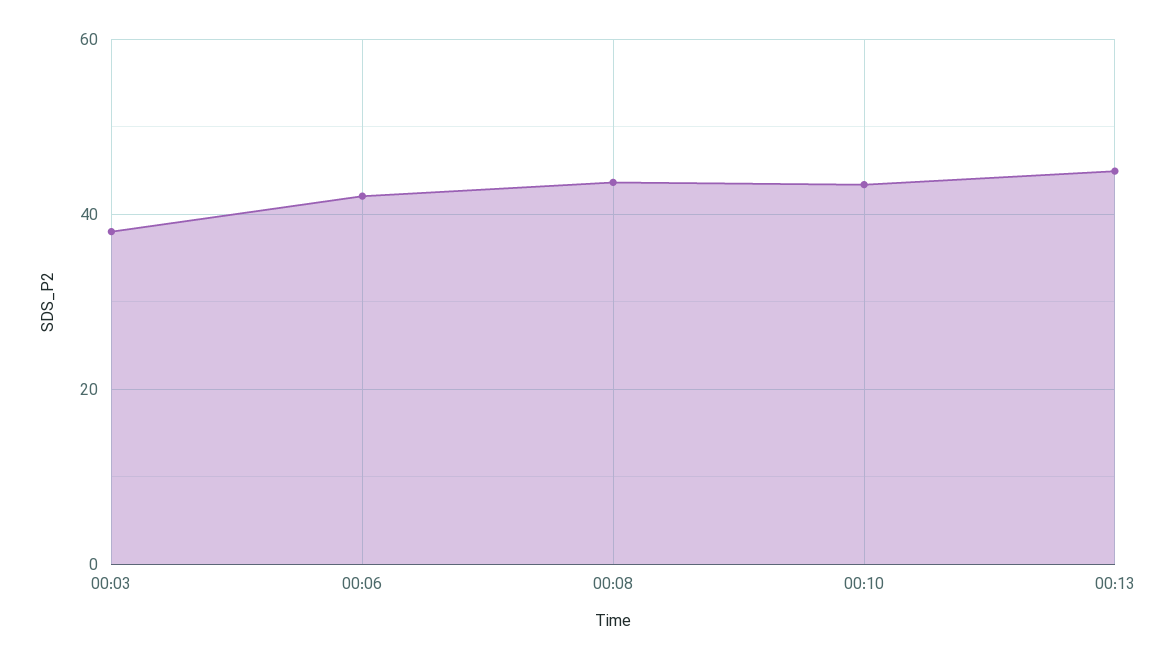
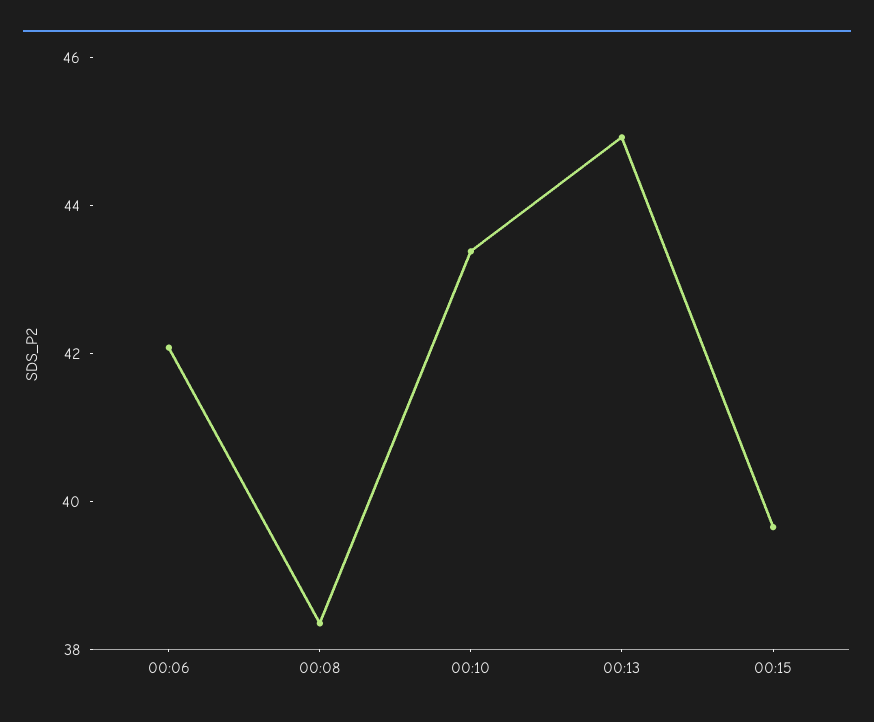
00:03: 38 -> none
00:08: 44 -> 38.5
00:15: none -> 39.5

